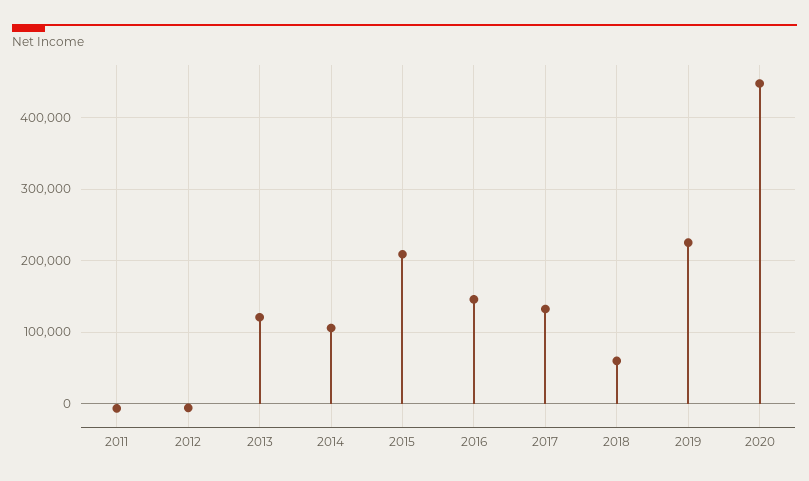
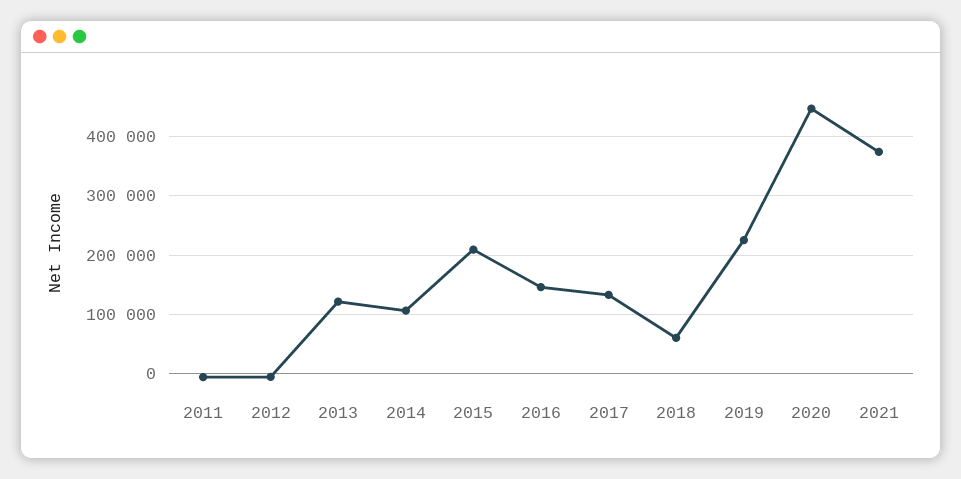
2021: none -> 380000

